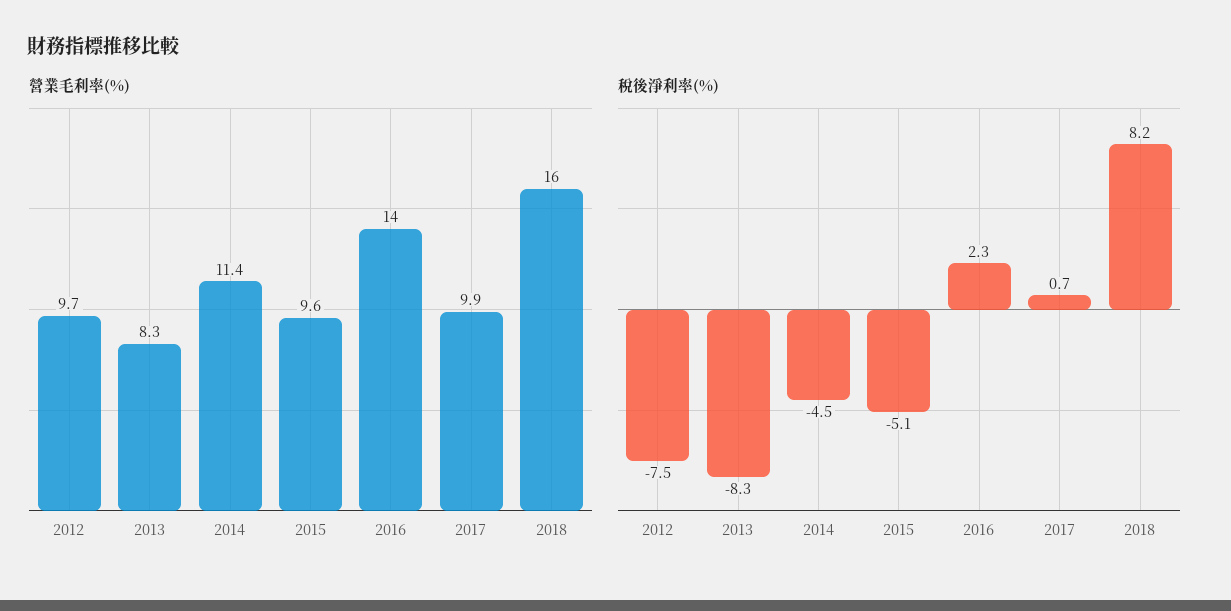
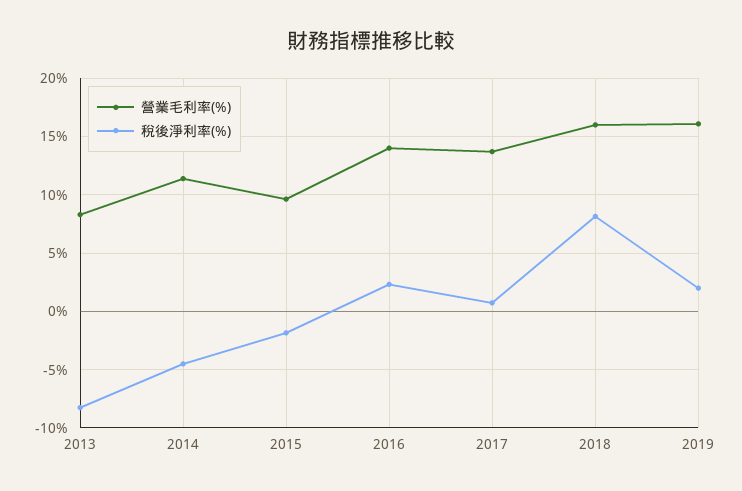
營業毛利率(%), 2012: 9.7 -> none
營業毛利率(%), 2017: 9.9 -> 14
稅後淨利率(%), 2012: -7.5 -> none
稅後淨利率(%), 2015: -5.1 -> -2
營業毛利率(%), 2019: none -> 16
稅後淨利率(%), 2019: none -> 2

